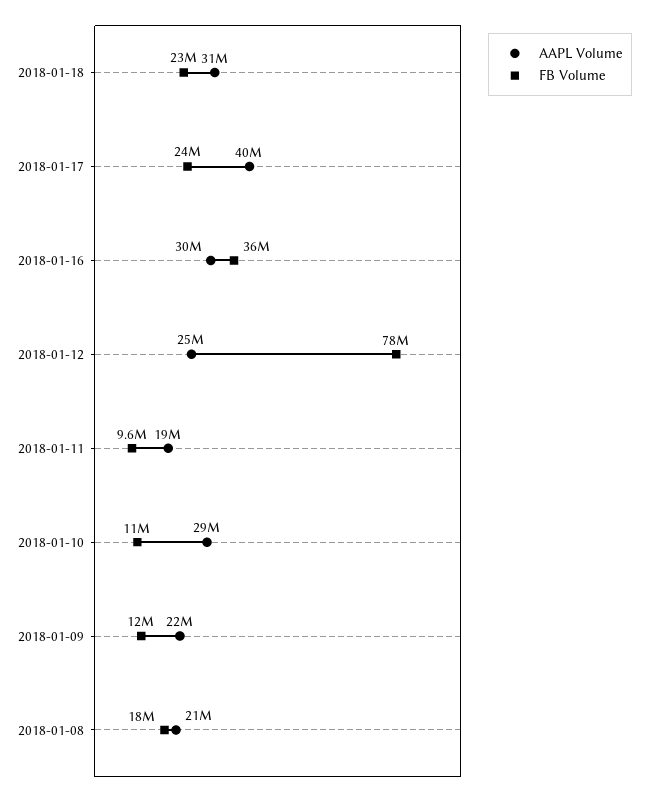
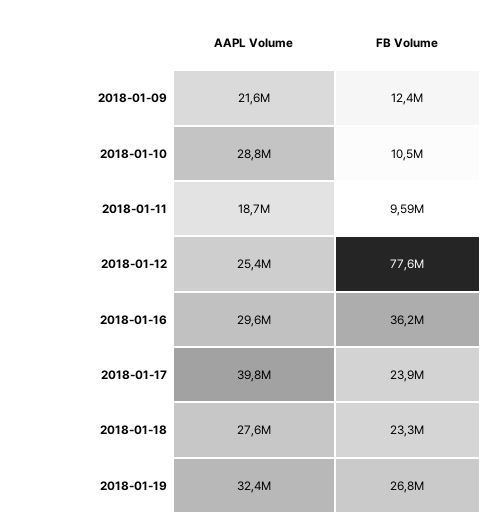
AAPL Volume, 2018-01-18: 31000000 -> 27600000
AAPL Volume, 2018-01-08: 21000000 -> none
FB Volume, 2018-01-08: 18000000 -> none
AAPL Volume, 2018-01-19: none -> 32400000
FB Volume, 2018-01-19: none -> 26800000

